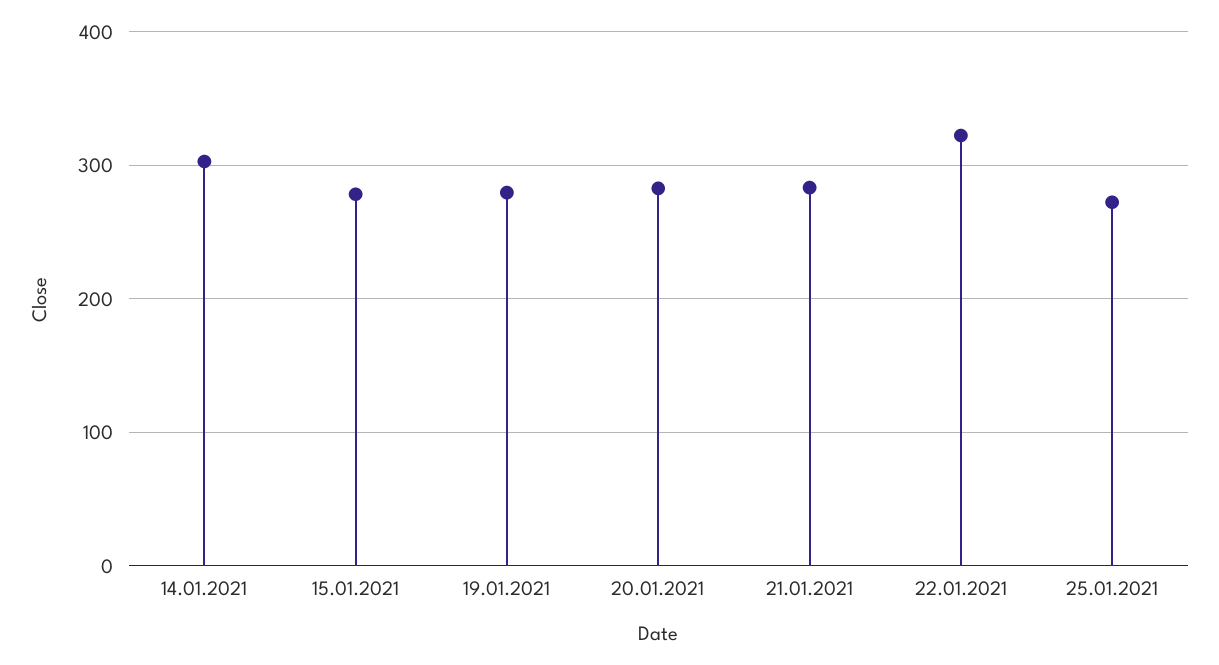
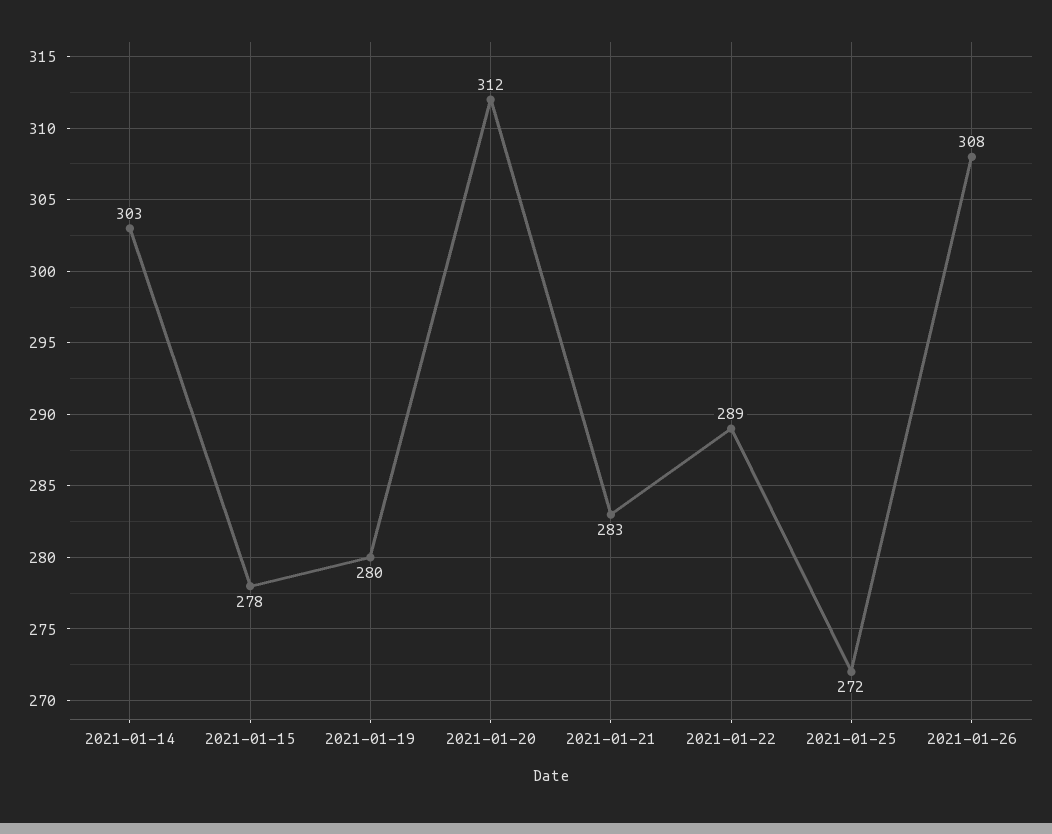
20.01.2021: 280 -> 312
22.01.2021: 320 -> 289
2021-01-26: none -> 308

